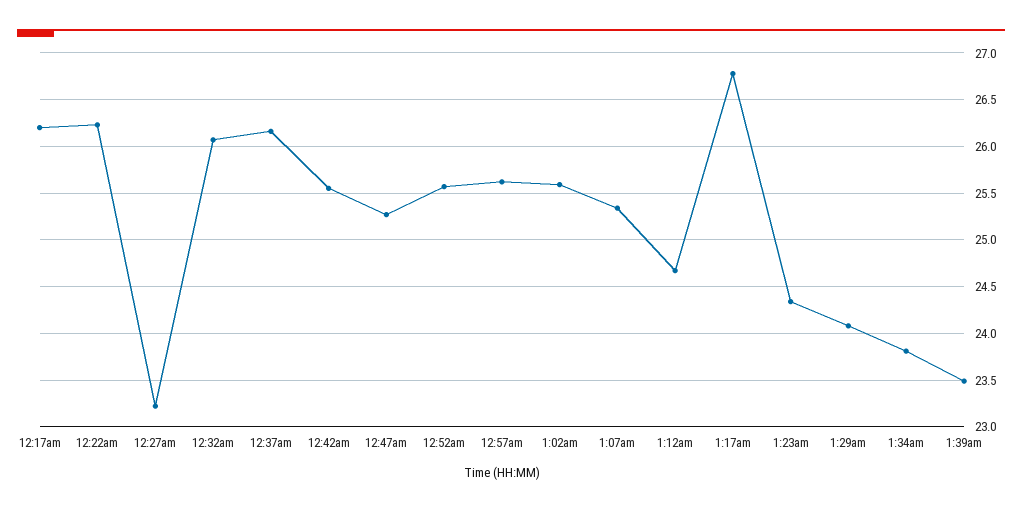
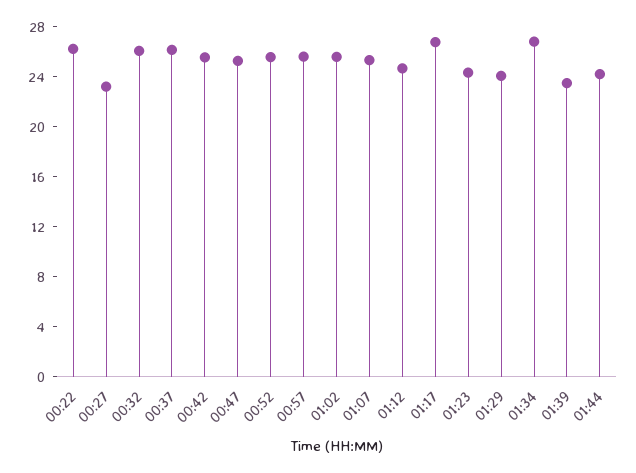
12:17am: 26.2 -> none
1:34am: 23.8 -> 27
01:44: none -> 24

